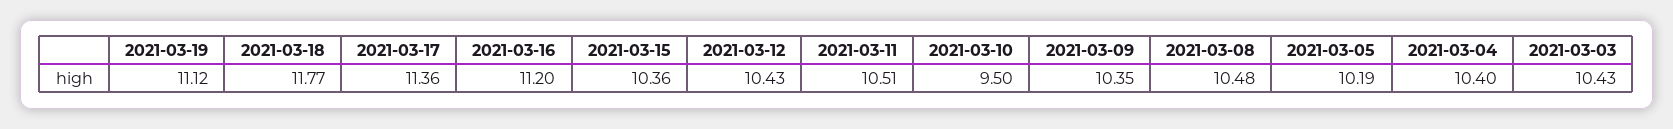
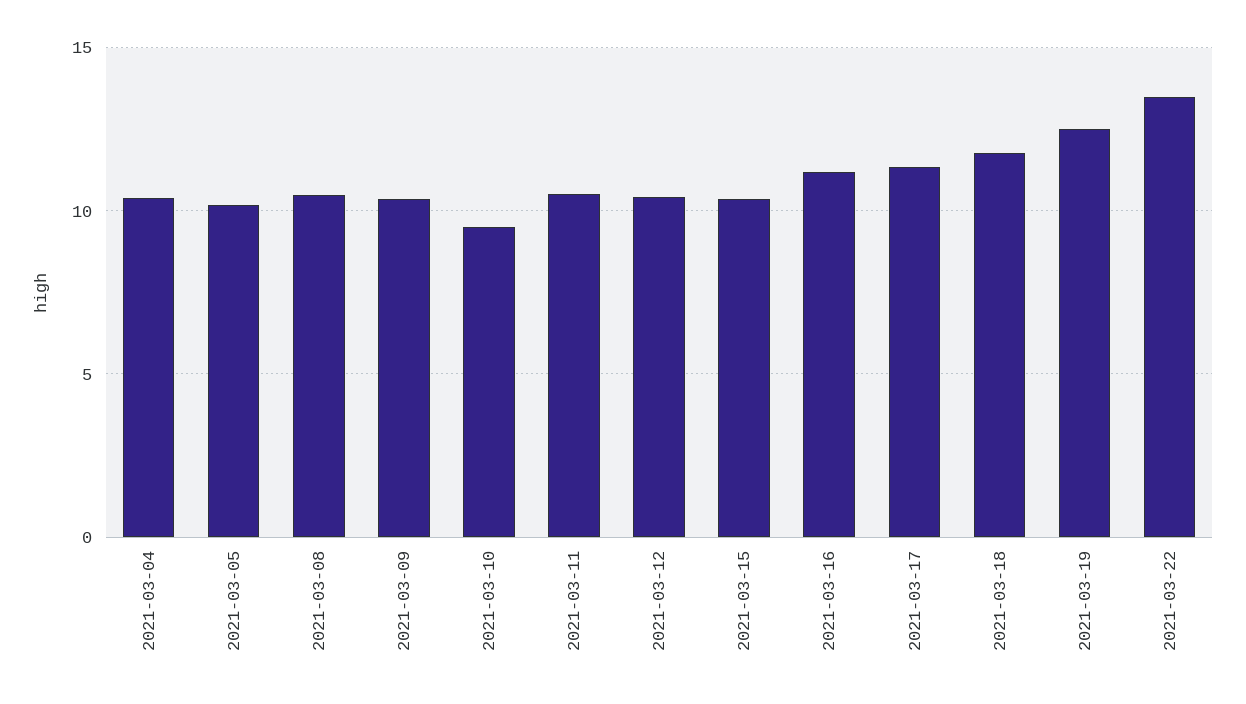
2021-03-19: 11.12 -> 12.5
2021-03-03: 10.43 -> none
2021-03-22: none -> 13.5

